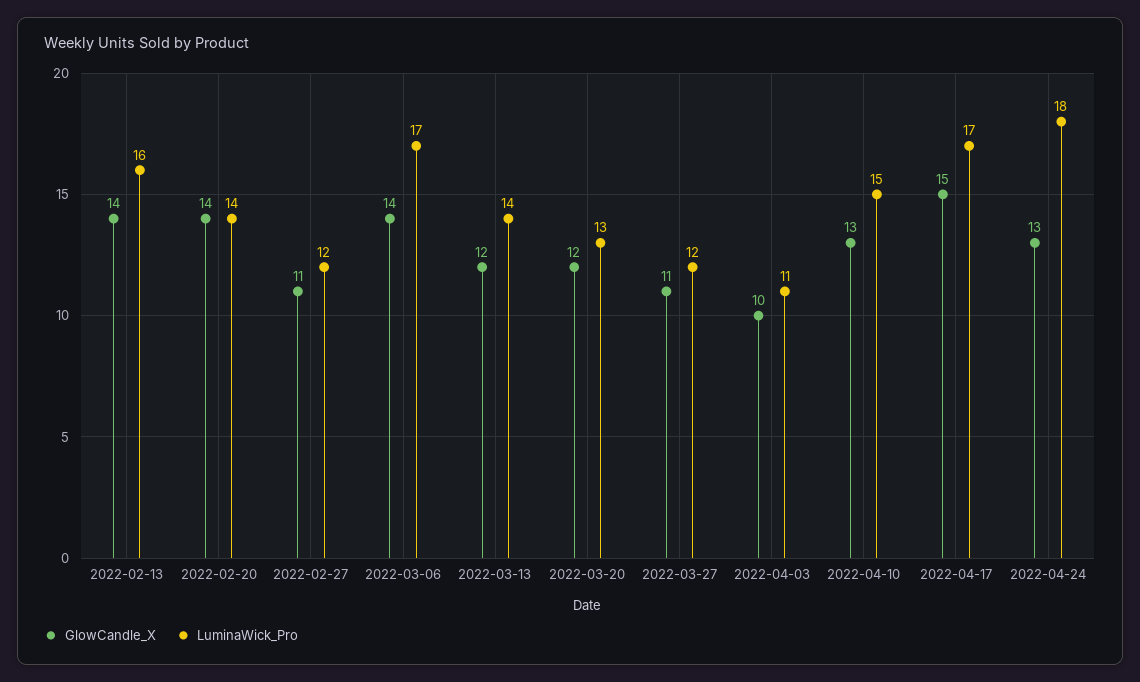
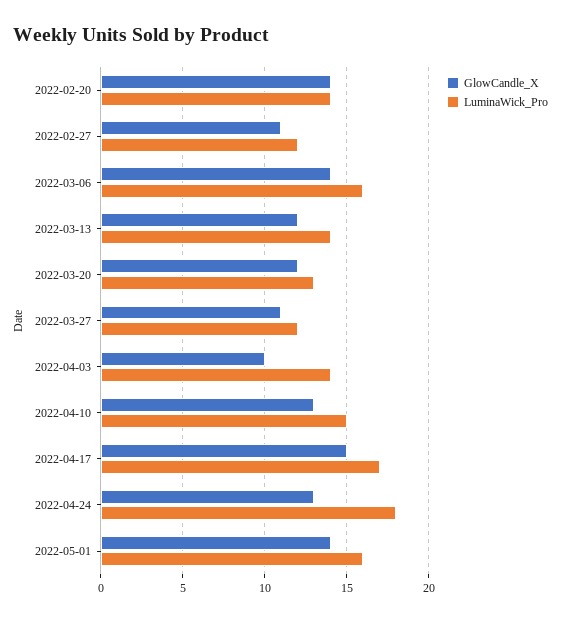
GlowCandle_X, 2022-02-13: 14 -> none
LuminaWick_Pro, 2022-02-13: 16 -> none
LuminaWick_Pro, 2022-03-06: 17 -> 16
LuminaWick_Pro, 2022-04-03: 11 -> 14
GlowCandle_X, 2022-05-01: none -> 14
LuminaWick_Pro, 2022-05-01: none -> 16

